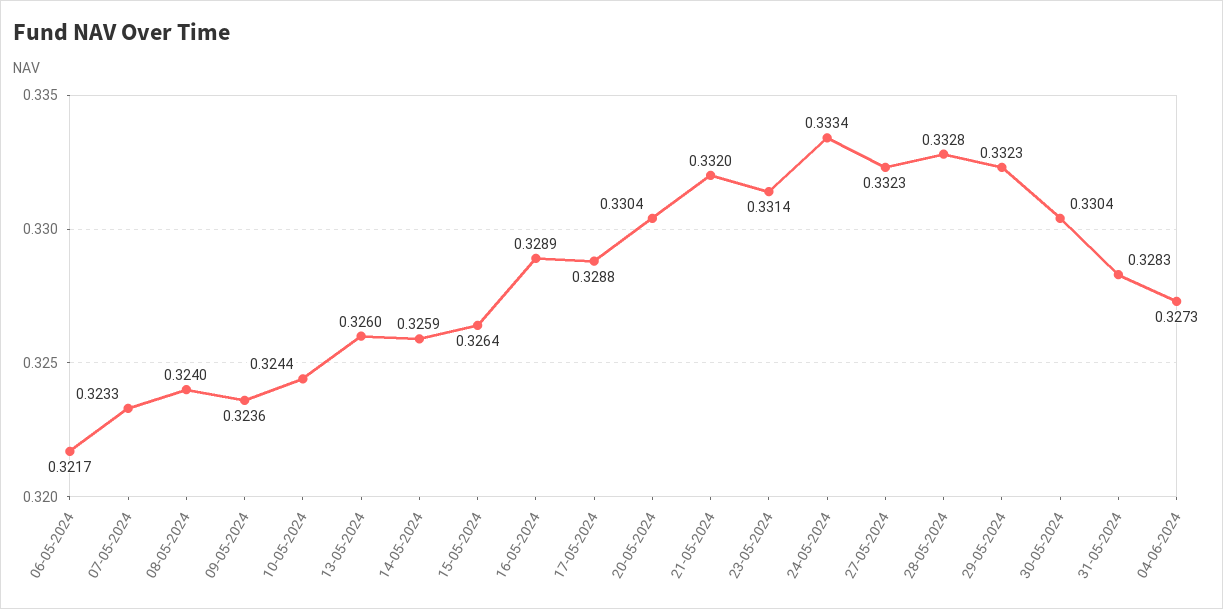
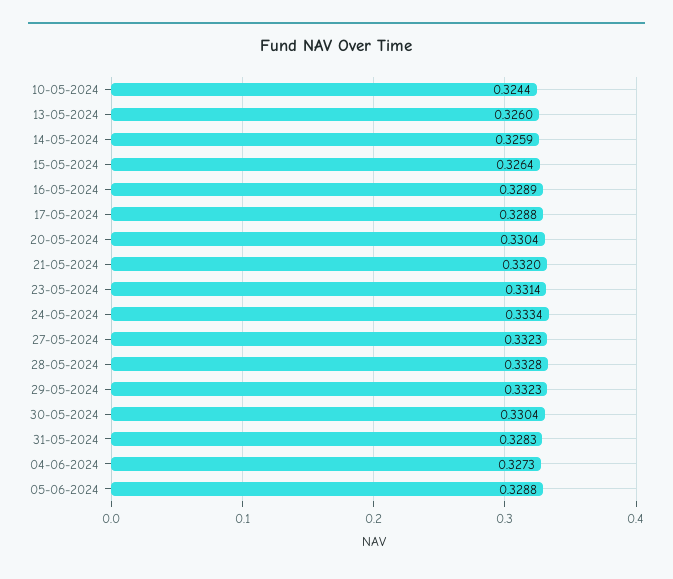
06-05-2024: 0.3217 -> none
07-05-2024: 0.3233 -> none
08-05-2024: 0.324 -> none
09-05-2024: 0.3236 -> none
05-06-2024: none -> 0.3288

